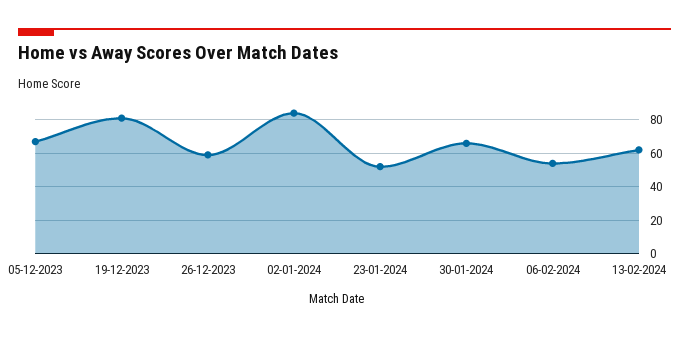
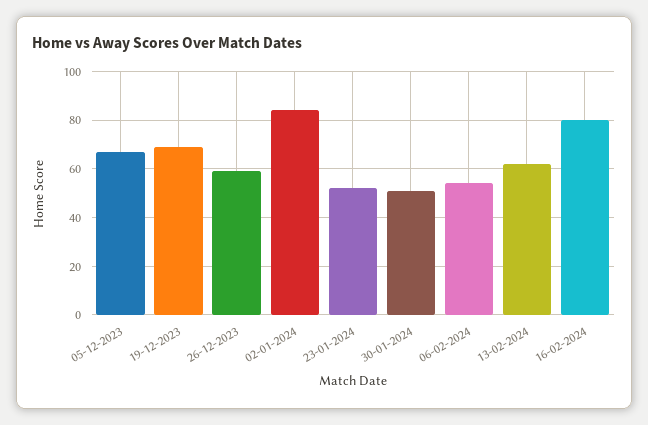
19-12-2023: 80 -> 70
30-01-2024: 65 -> 50
16-02-2024: none -> 80

